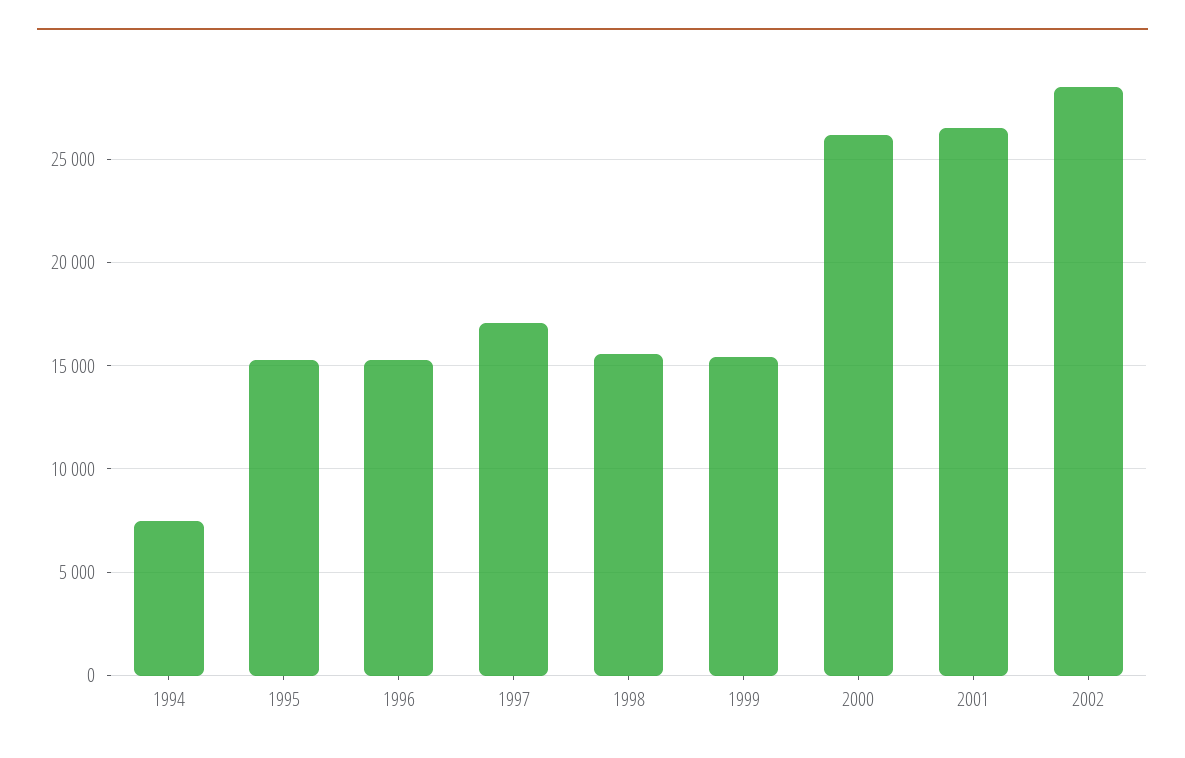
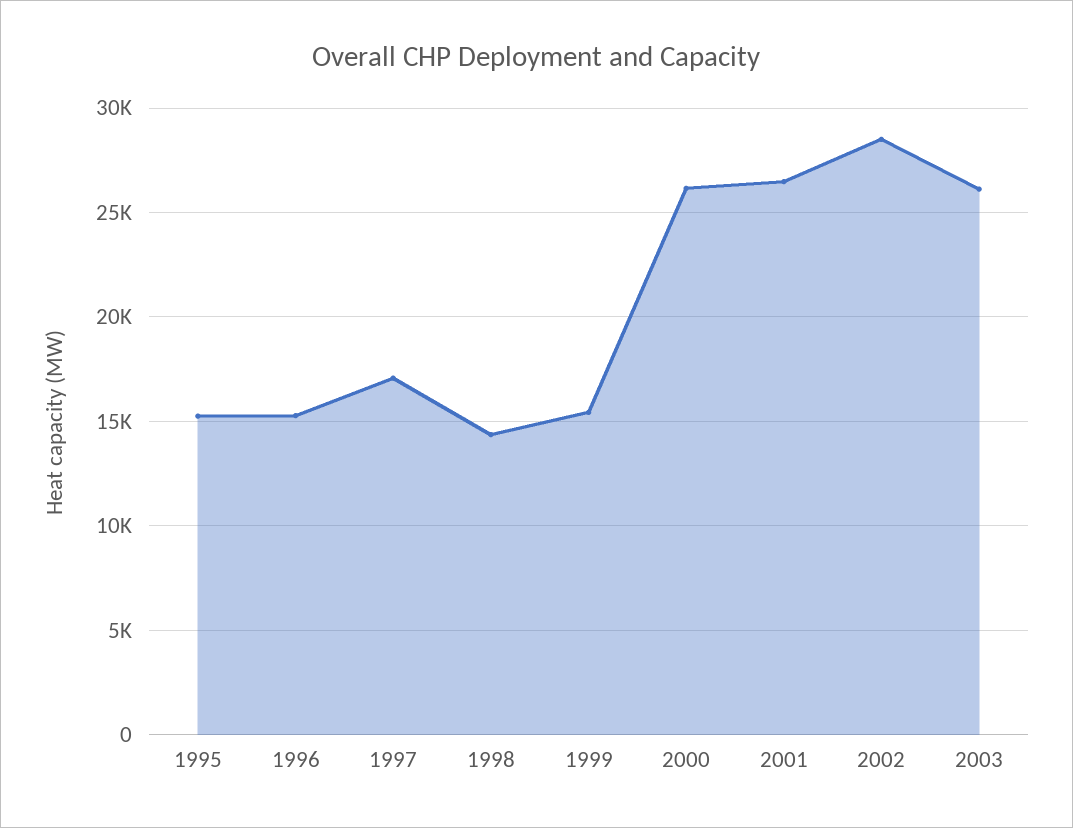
1994: 7500 -> none
1998: 15500 -> 14500
2003: none -> 26000

